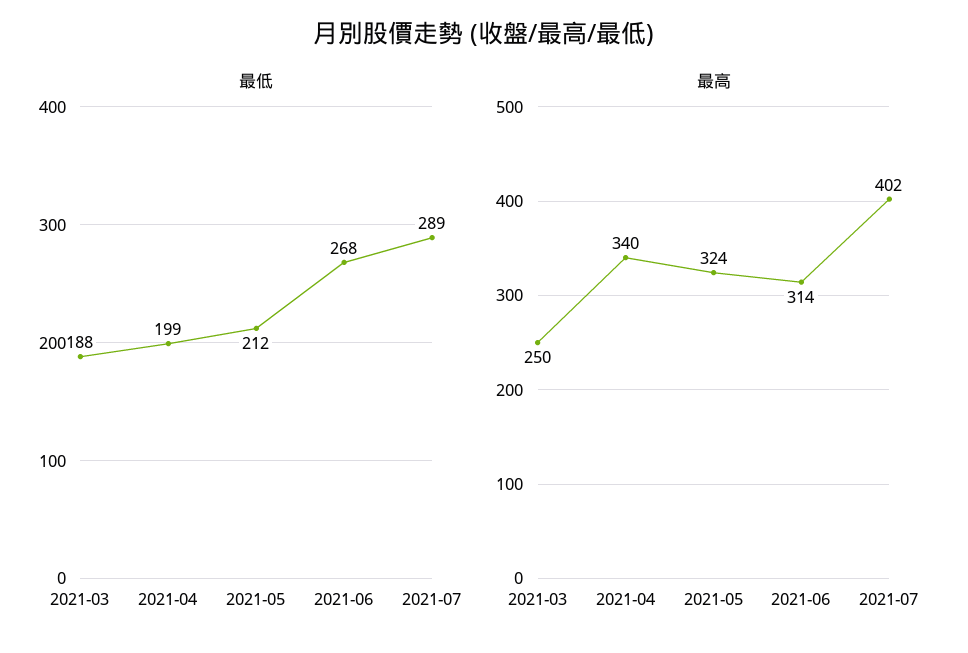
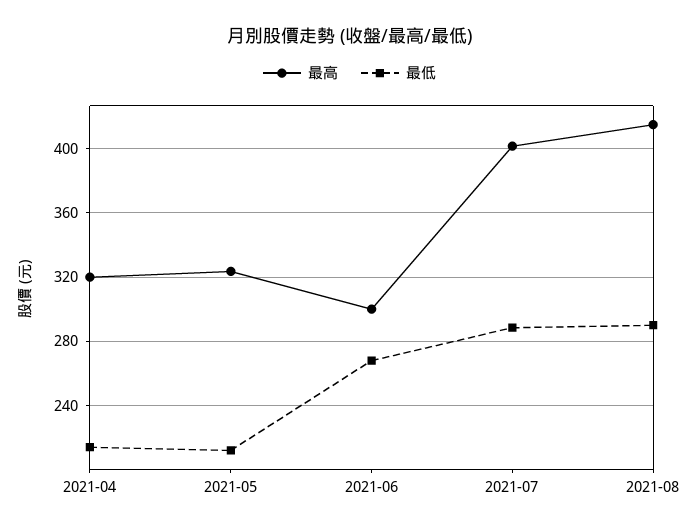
最低, 2021-03: 188 -> none
最低, 2021-04: 199 -> 215
最高, 2021-03: 250 -> none
最高, 2021-04: 340 -> 320
最高, 2021-06: 314 -> 300
最高, 2021-08: none -> 415
最低, 2021-08: none -> 290

